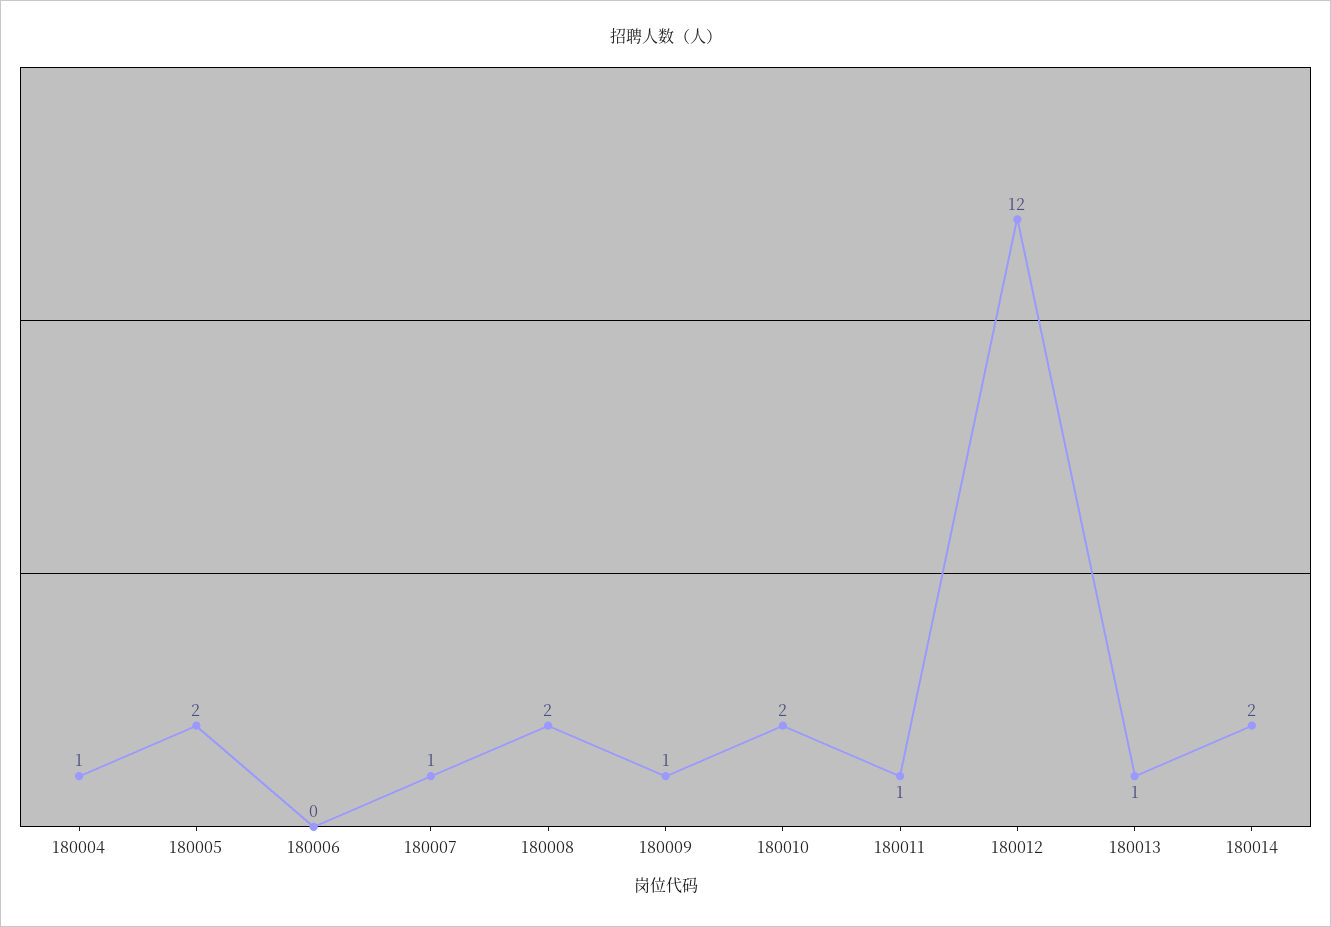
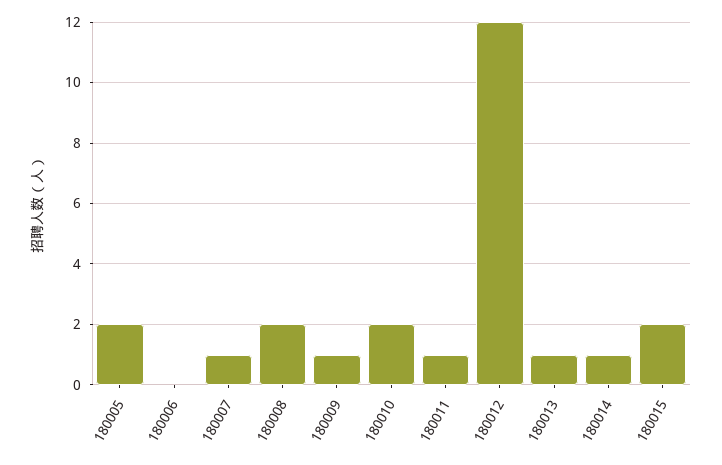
180004: 1 -> none
180014: 2 -> 1
180015: none -> 2

